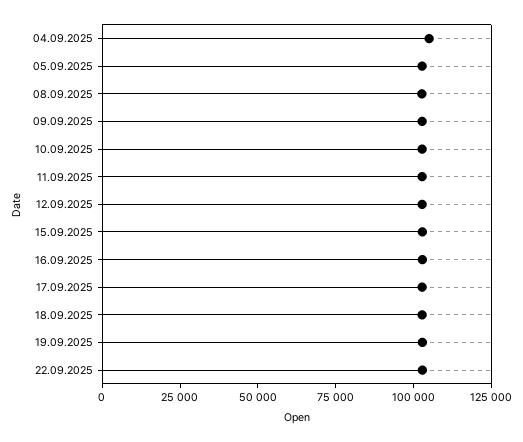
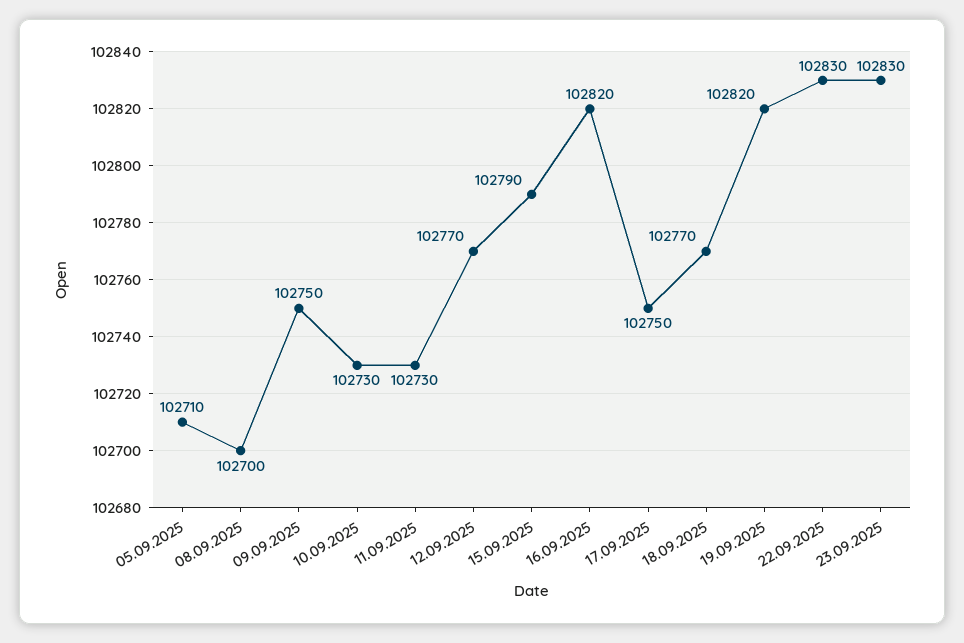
04.09.2025: 105000 -> none
23.09.2025: none -> 102830

